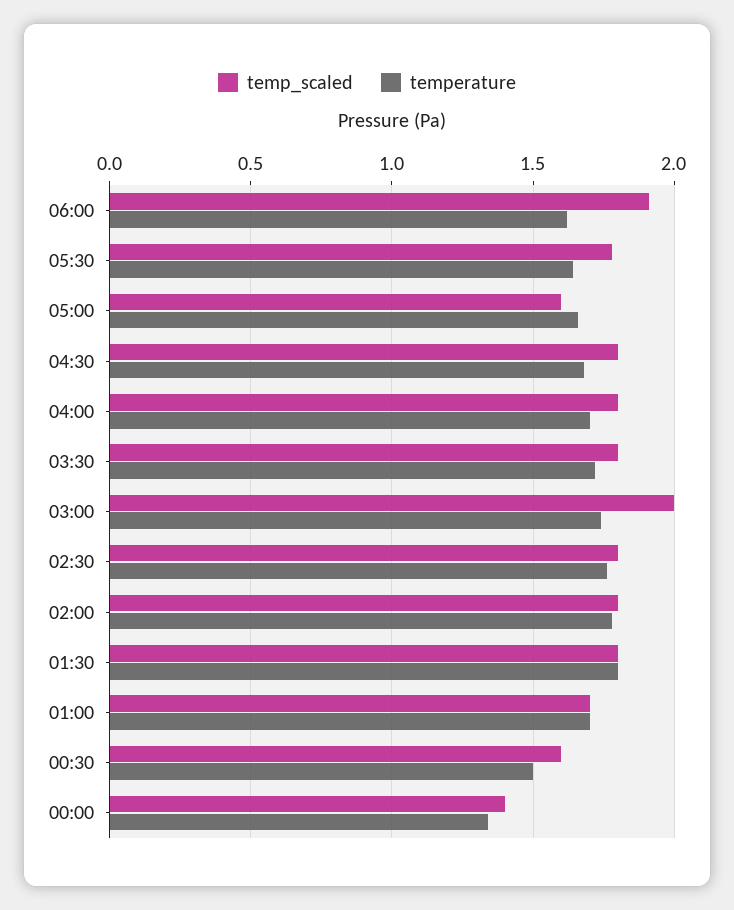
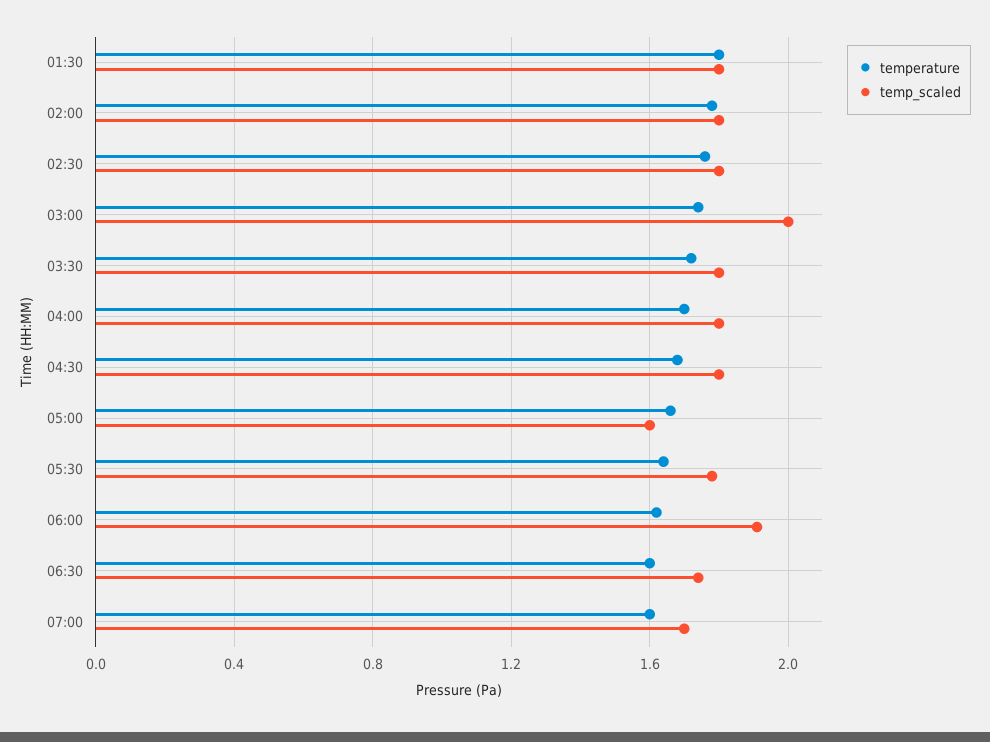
temp_scaled, 01:00: 1.7 -> none
temperature, 01:00: 1.7 -> none
temp_scaled, 00:30: 1.6 -> none
temperature, 00:30: 1.5 -> none
temp_scaled, 00:00: 1.4 -> none
temperature, 00:00: 1.35 -> none
temperature, 06:30: none -> 1.6
temp_scaled, 06:30: none -> 1.75
temperature, 07:00: none -> 1.6
temp_scaled, 07:00: none -> 1.7

